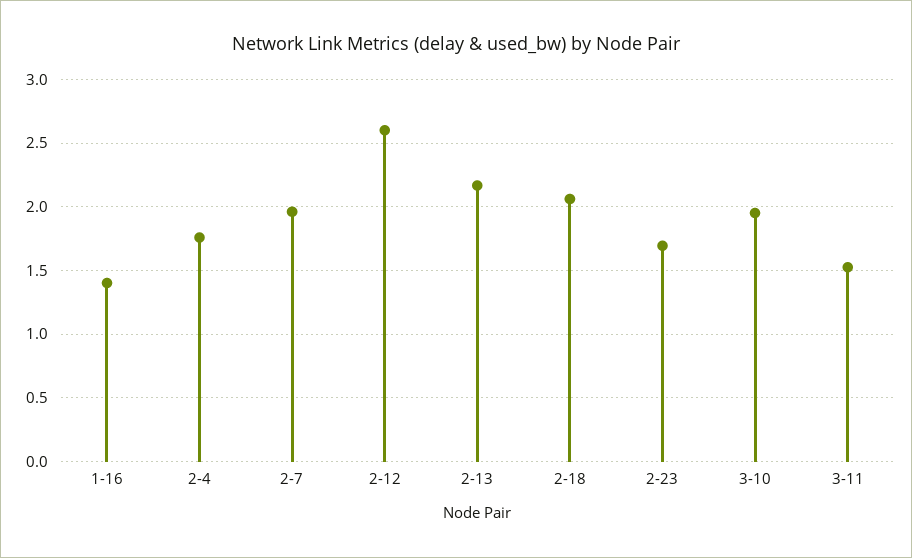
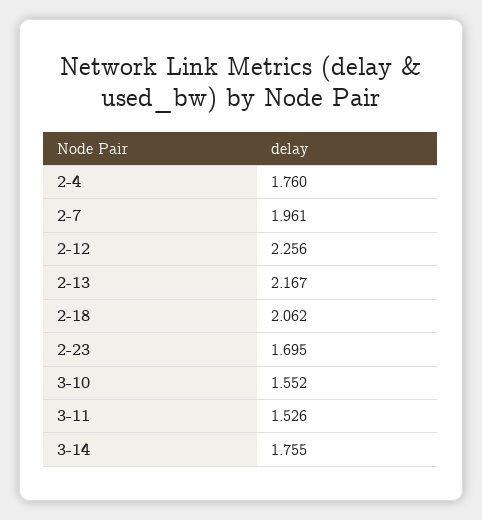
1-16: 1.4 -> none
2-12: 2.6 -> 2.256
3-10: 1.95 -> 1.552
3-14: none -> 1.755

